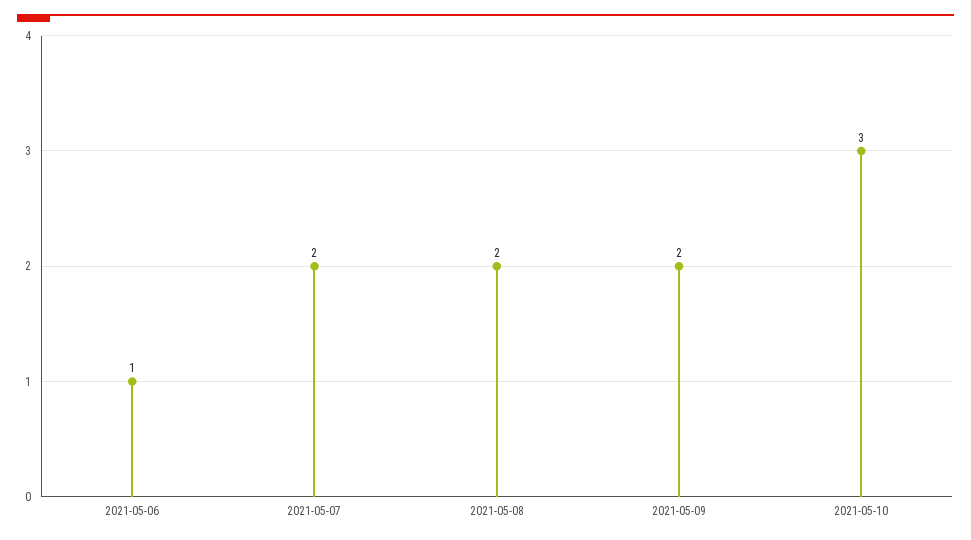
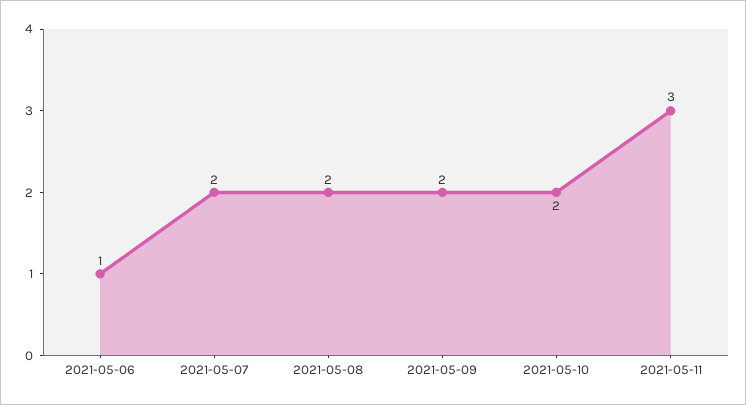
2021-05-10: 3 -> 2
2021-05-11: none -> 3

